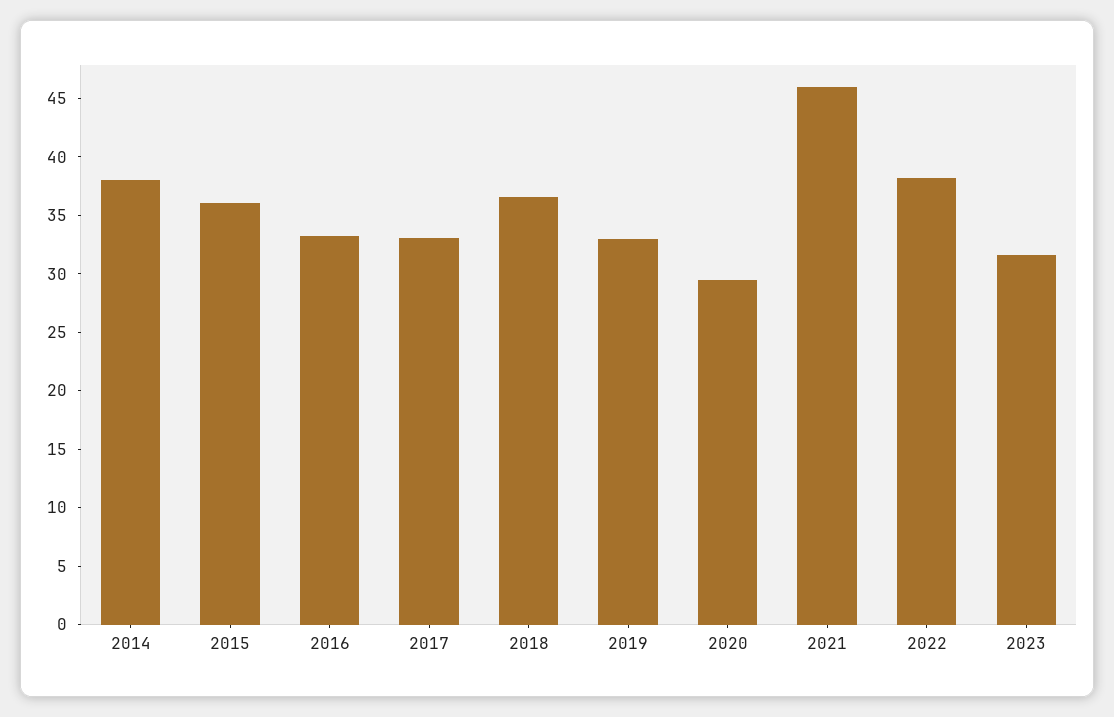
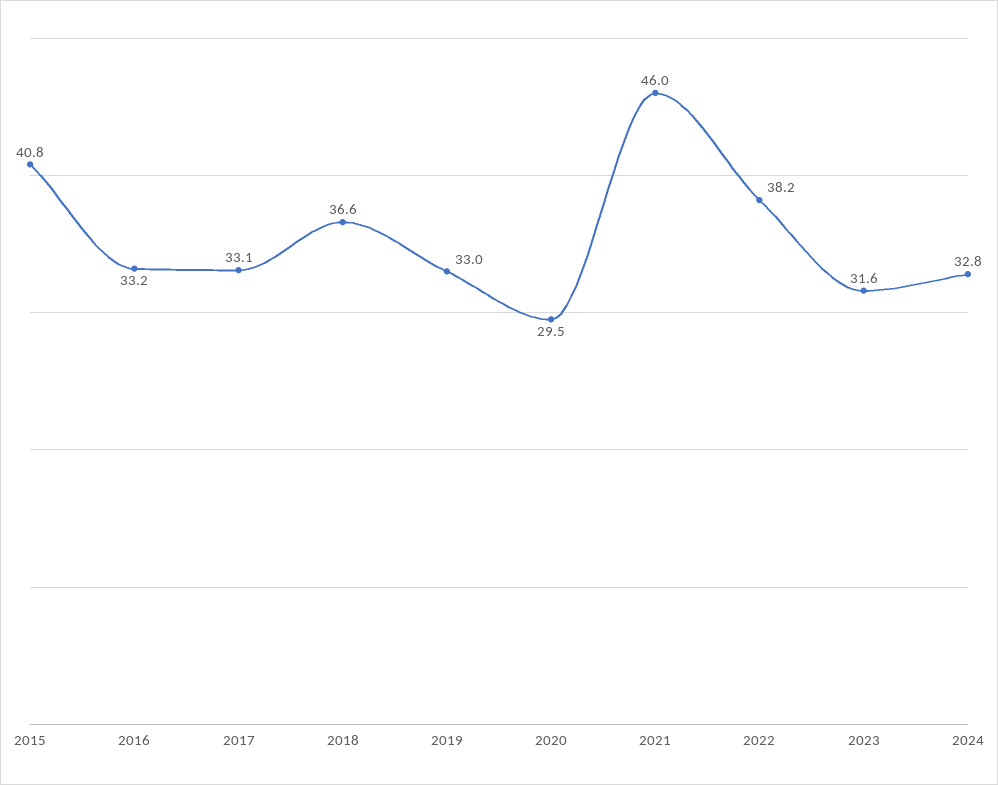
2014: 38 -> none
2015: 36 -> 40.8
2024: none -> 32.8

